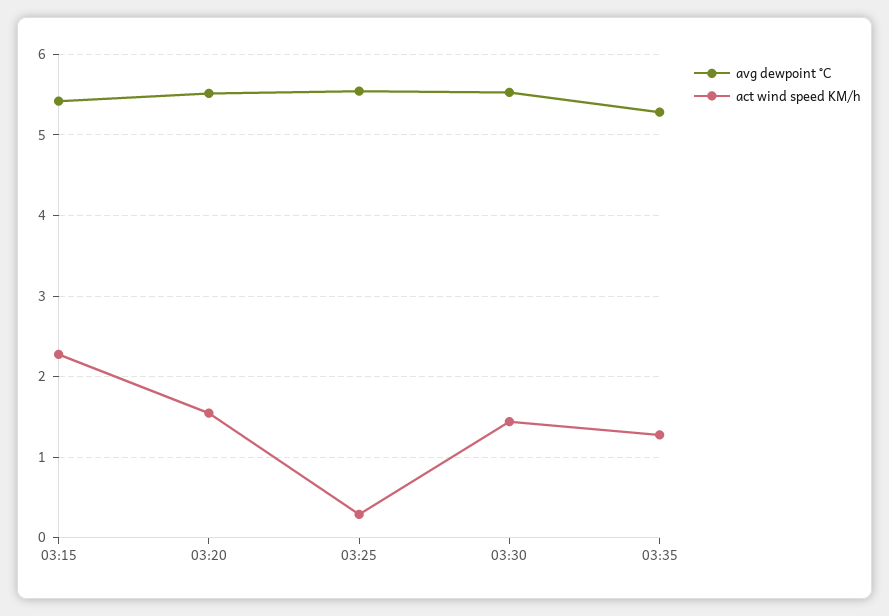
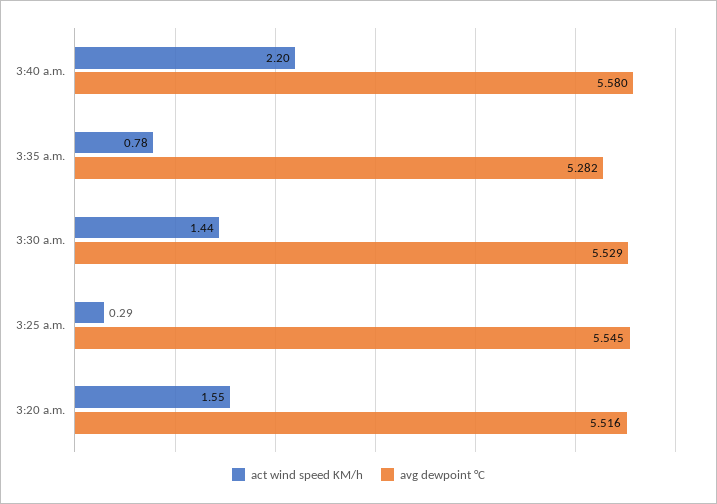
avg dewpoint °C, 03:15: 5.4 -> none
act wind speed KM/h, 03:15: 2.3 -> none
act wind speed KM/h, 03:35: 1.3 -> 0.78
act wind speed KM/h, 3:40 a.m.: none -> 2.2
avg dewpoint °C, 3:40 a.m.: none -> 5.58

